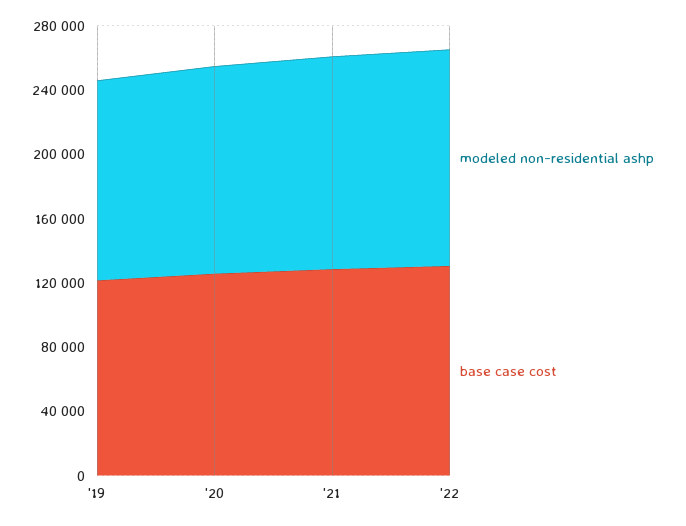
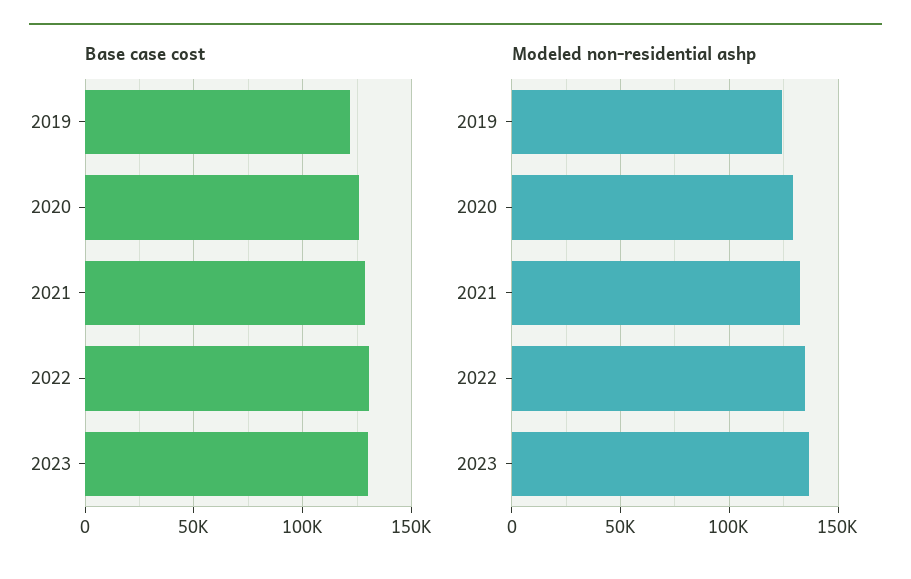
base case cost, 2023: none -> 130000
modeled non-residential ashp, 2023: none -> 135000

